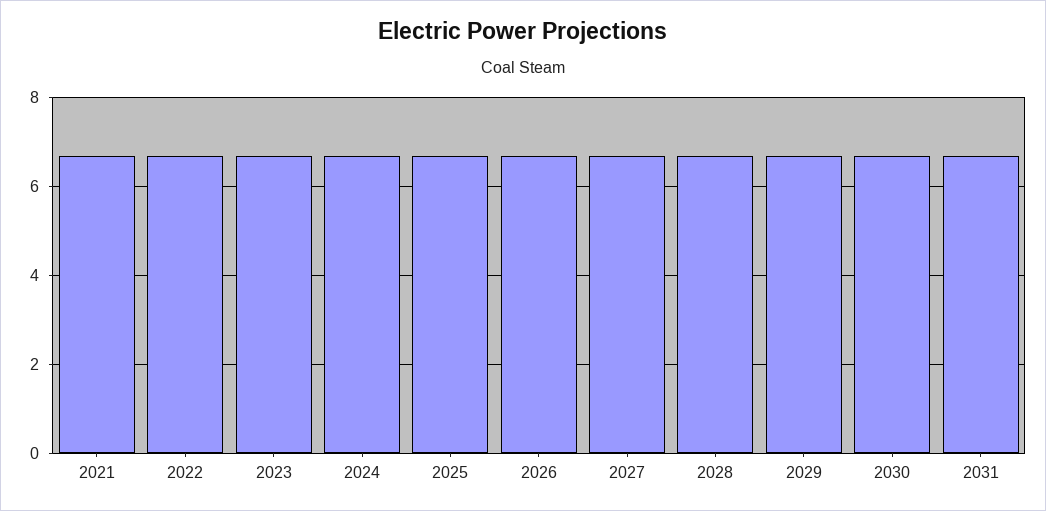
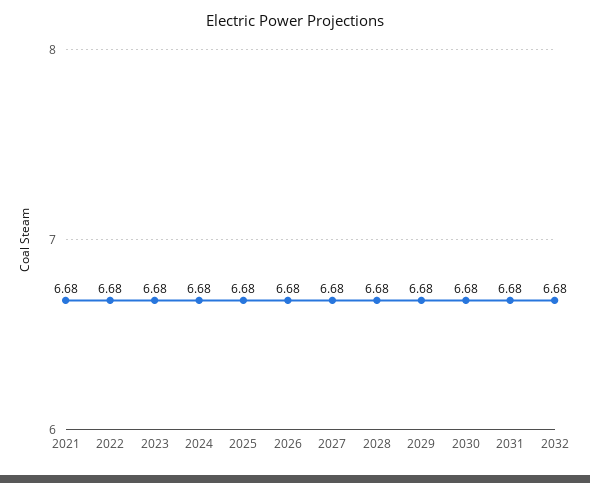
2032: none -> 6.68

